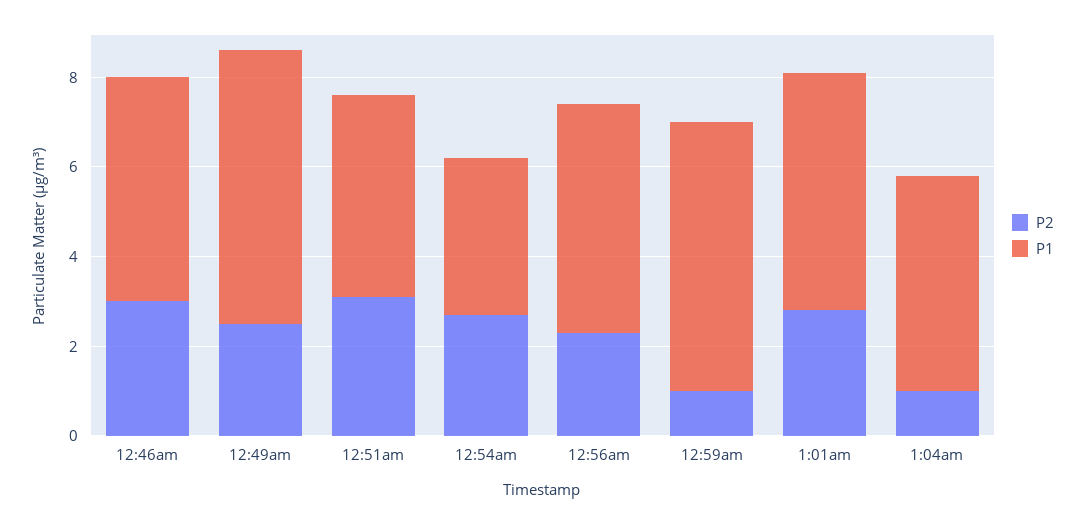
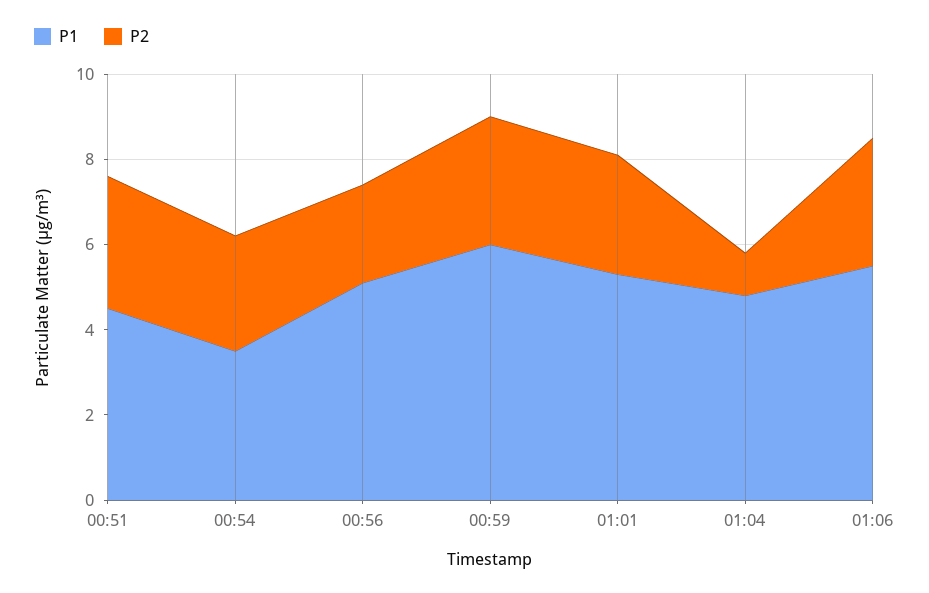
P2, 12:46am: 3 -> none
P1, 12:46am: 5 -> none
P2, 12:49am: 2.5 -> none
P1, 12:49am: 6 -> none
P2, 12:59am: 1 -> 3
P1, 01:06: none -> 5.5
P2, 01:06: none -> 3

